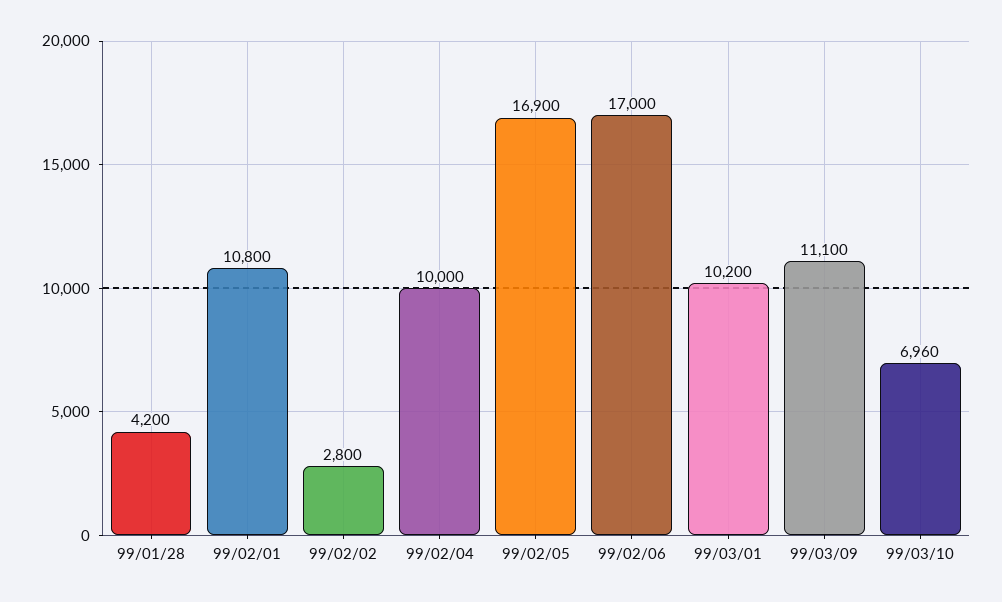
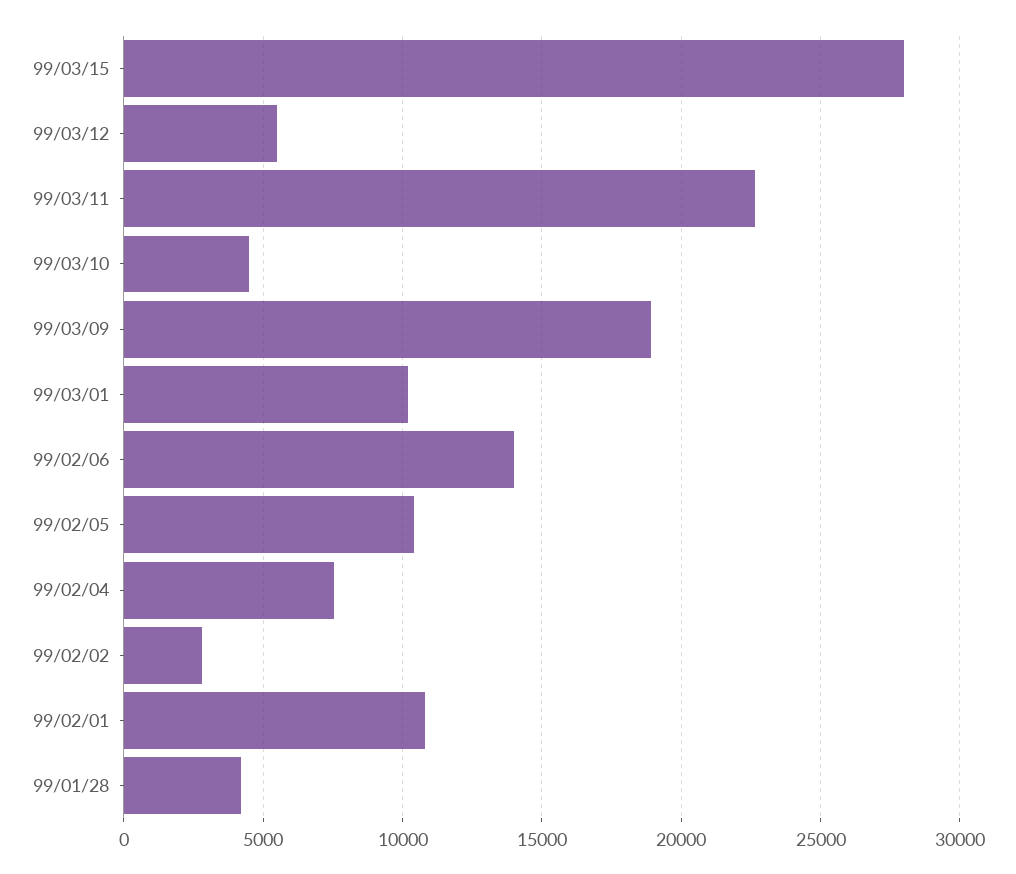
99/02/04: 10000 -> 7500
99/02/05: 16900 -> 10500
99/02/06: 17000 -> 14000
99/03/09: 11100 -> 19000
99/03/10: 6960 -> 4500
99/03/15: none -> 28000
99/03/12: none -> 5500
99/03/11: none -> 22500

